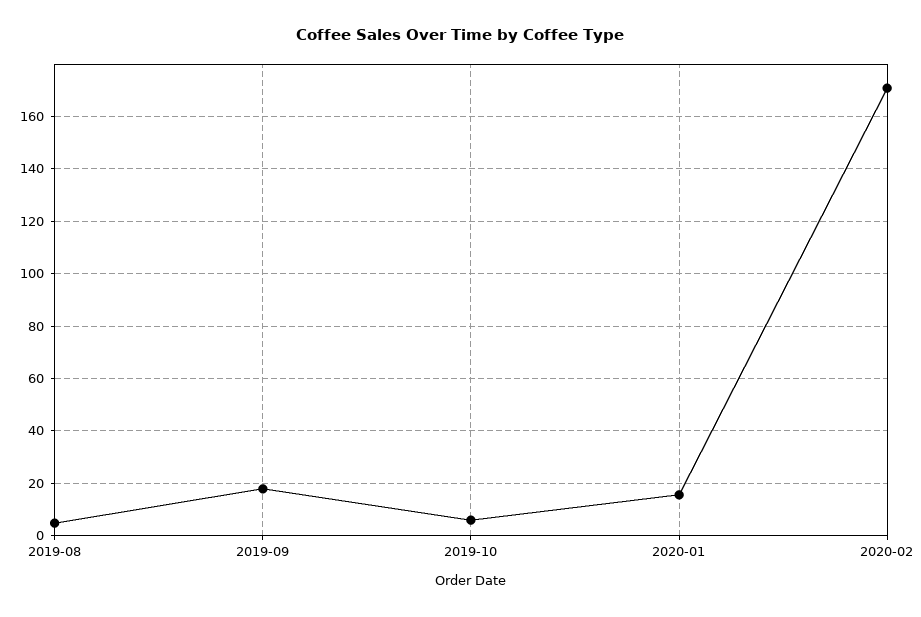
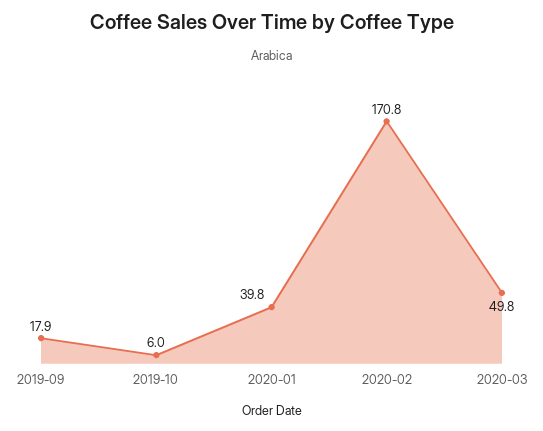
2019-08: 5 -> none
2020-01: 15 -> 39.8
2020-03: none -> 49.8

